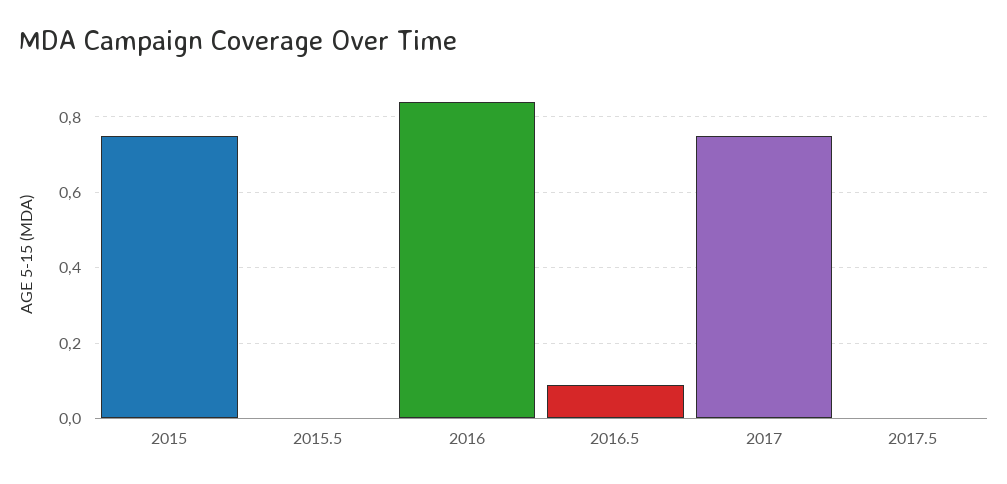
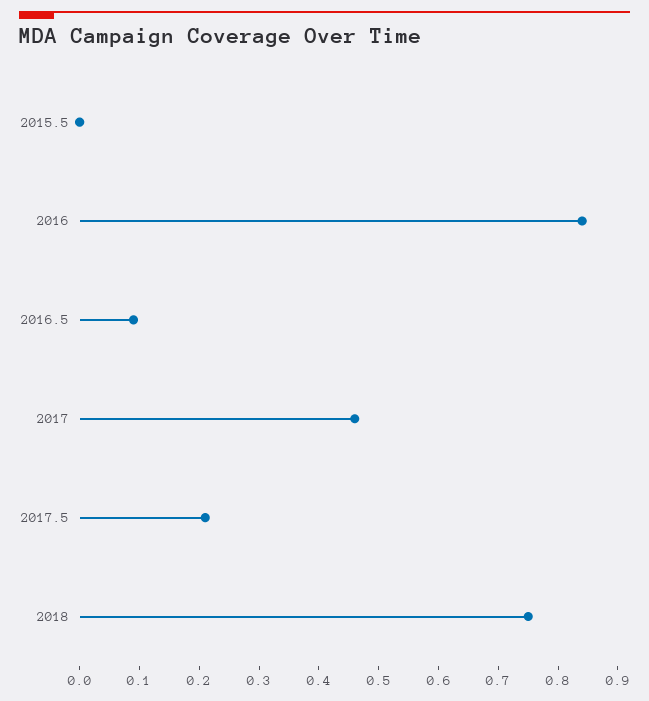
2015: 0.75 -> none
2017: 0.75 -> 0.45
2017.5: 0 -> 0.2
2018: none -> 0.75

